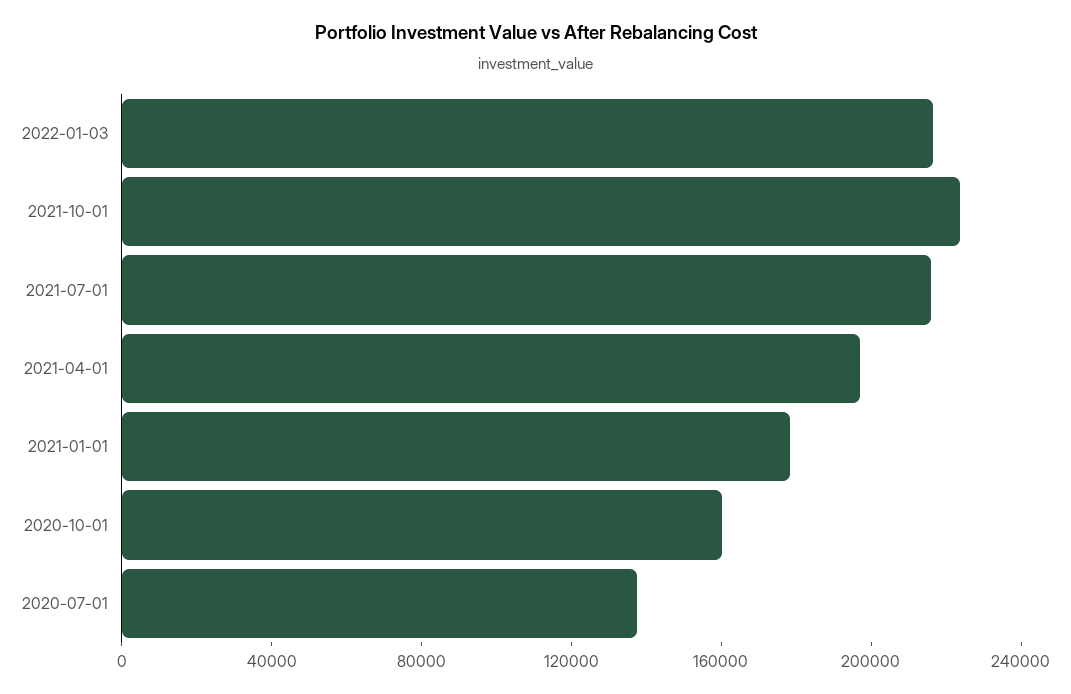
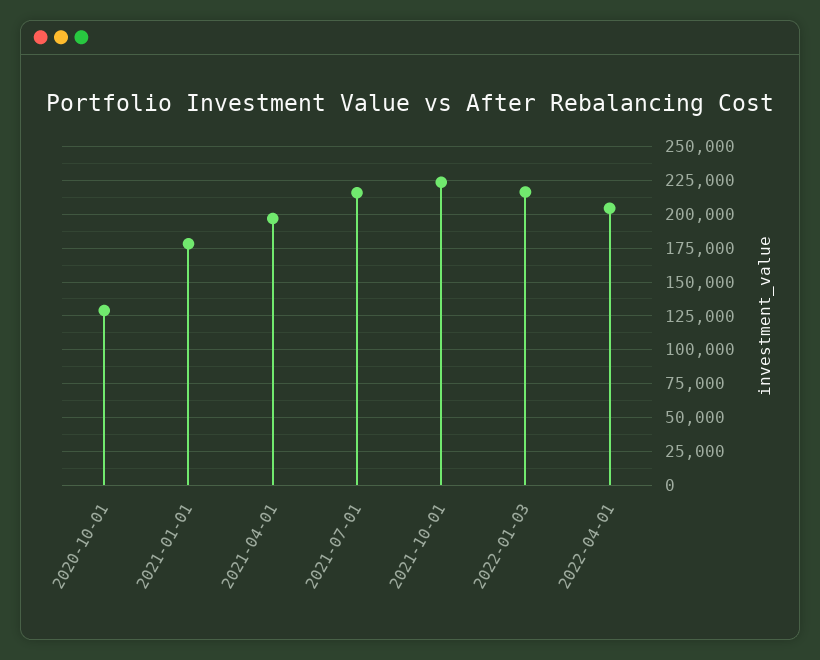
2020-10-01: 160000 -> 130000
2020-07-01: 140000 -> none
2022-04-01: none -> 205000

